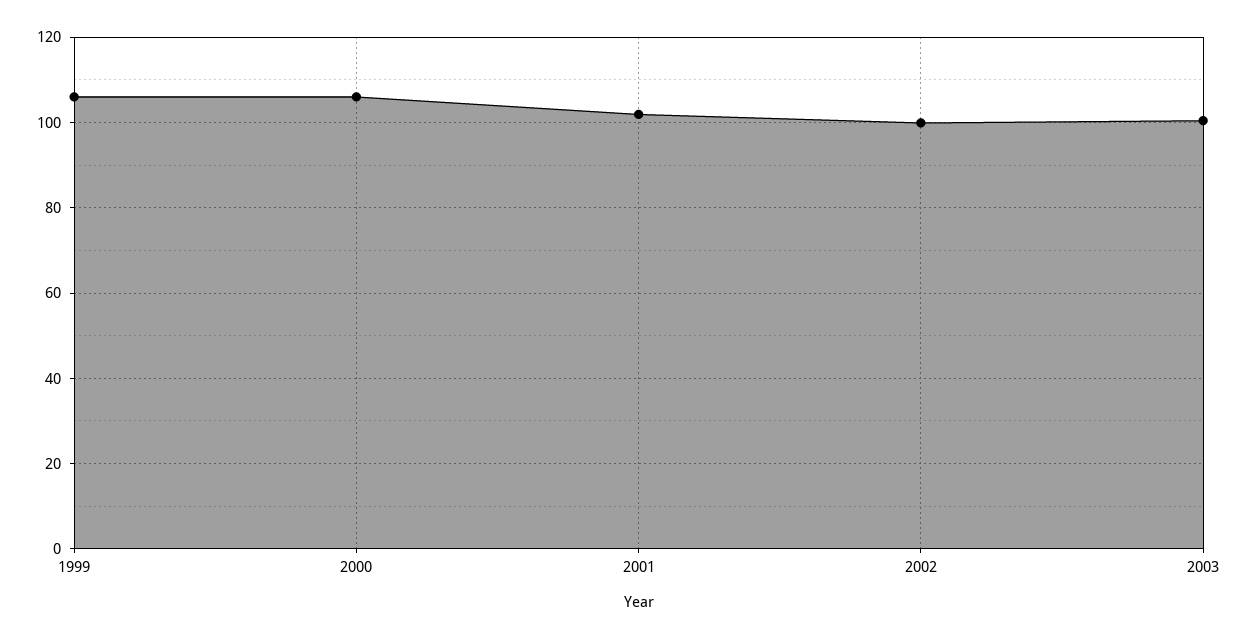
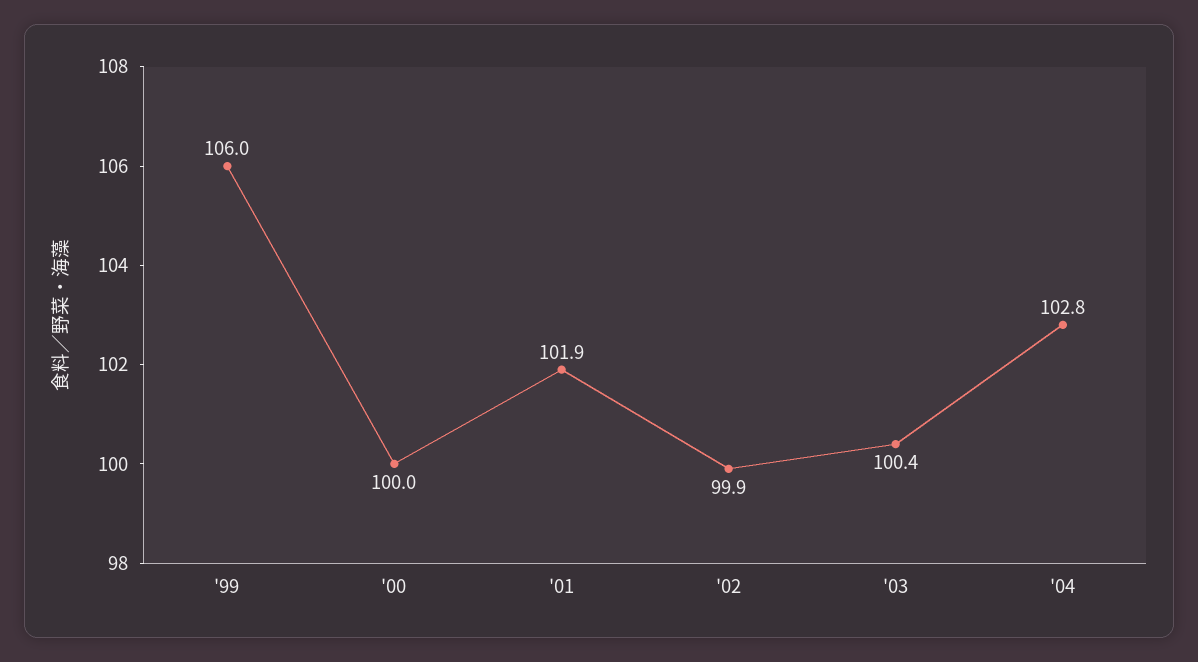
2000: 106 -> 100
'04: none -> 102.8

